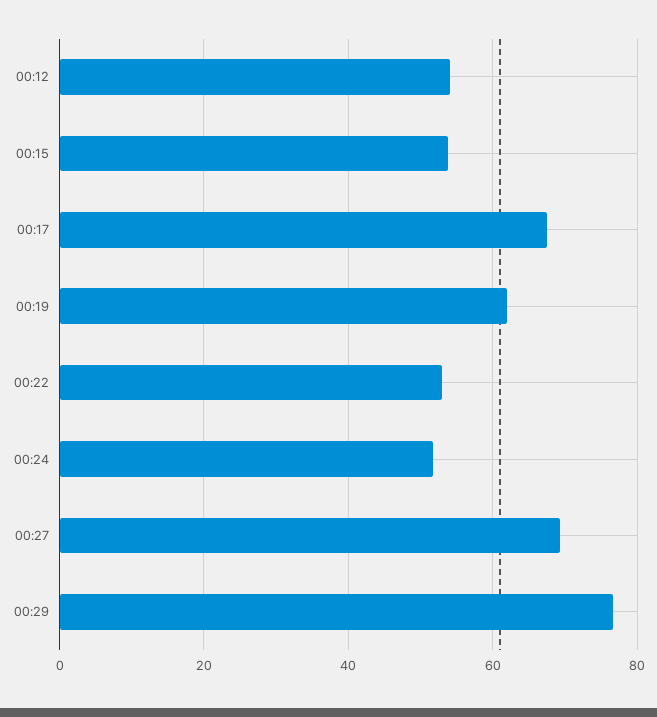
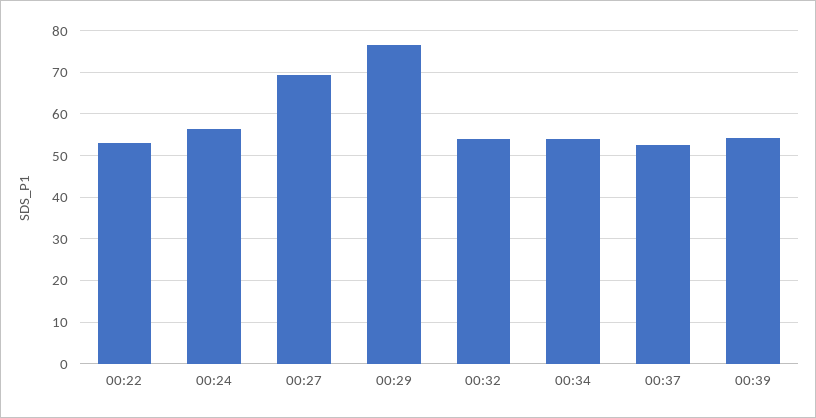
00:12: 54 -> none
00:15: 54 -> none
00:17: 68 -> none
00:19: 62 -> none
00:24: 52 -> 56
00:32: none -> 54
00:34: none -> 54
00:37: none -> 52
00:39: none -> 54

